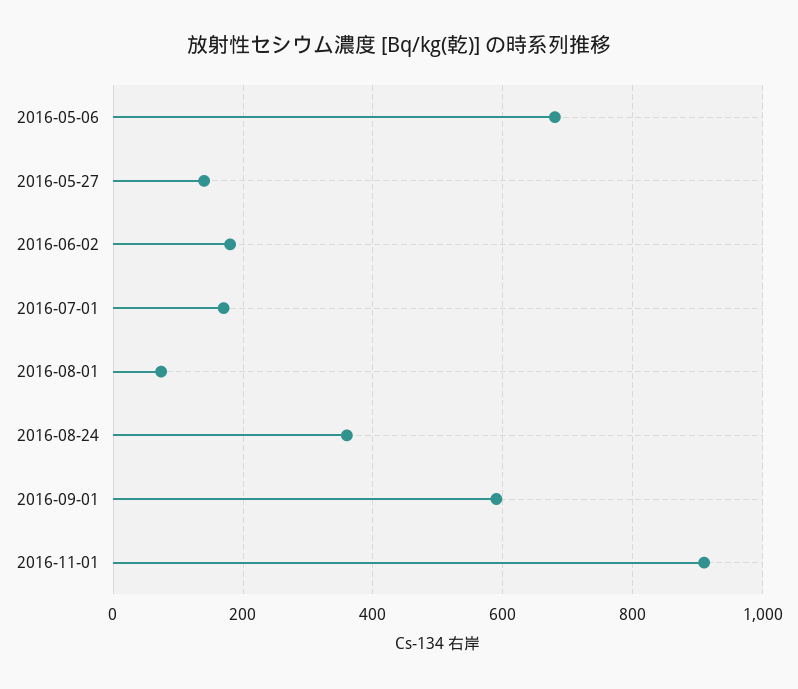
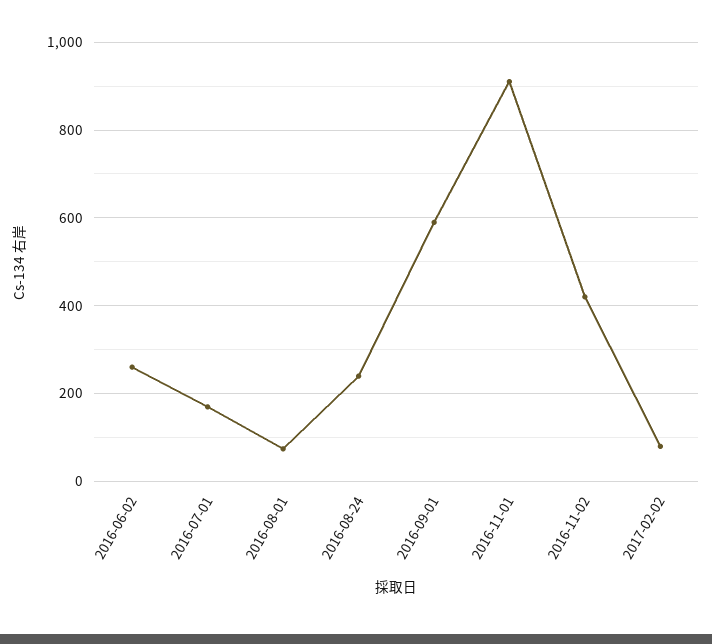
2016-05-06: 680 -> none
2016-05-27: 140 -> none
2016-06-02: 180 -> 260
2016-08-24: 360 -> 240
2016-11-02: none -> 420
2017-02-02: none -> 80

